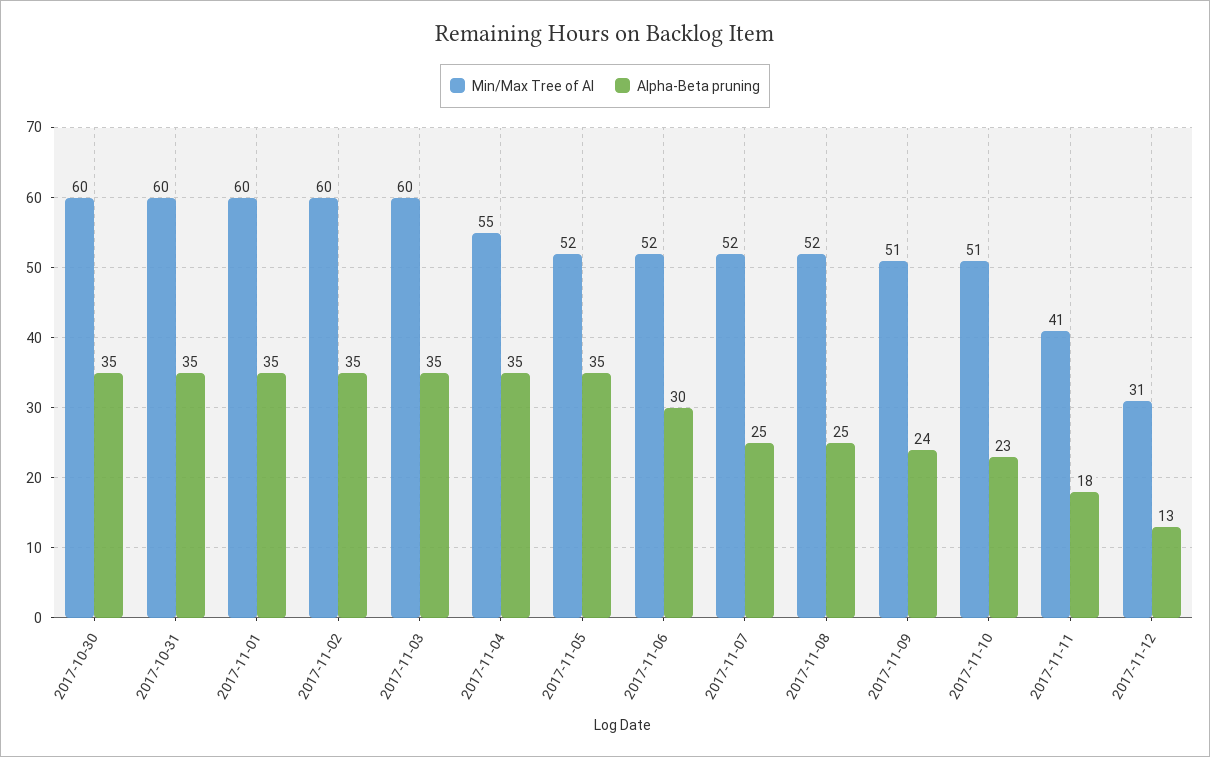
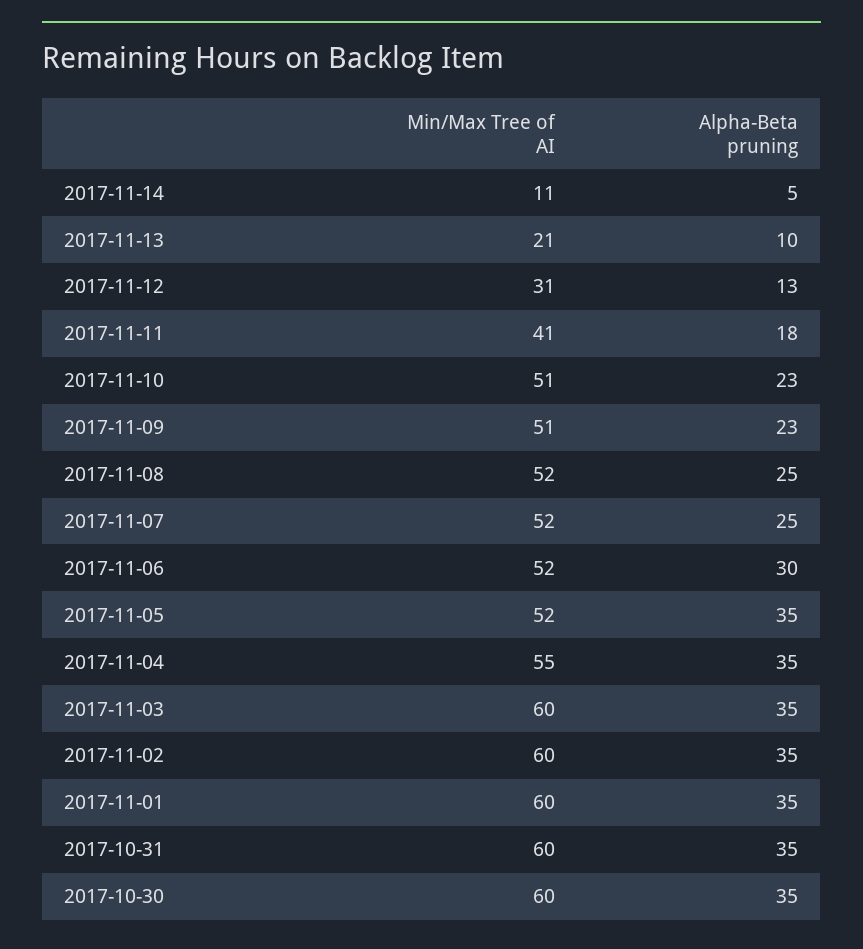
Alpha-Beta pruning, 2017-11-09: 24 -> 23
Min/Max Tree of AI, 2017-11-14: none -> 11
Alpha-Beta pruning, 2017-11-14: none -> 5
Min/Max Tree of AI, 2017-11-13: none -> 21
Alpha-Beta pruning, 2017-11-13: none -> 10

